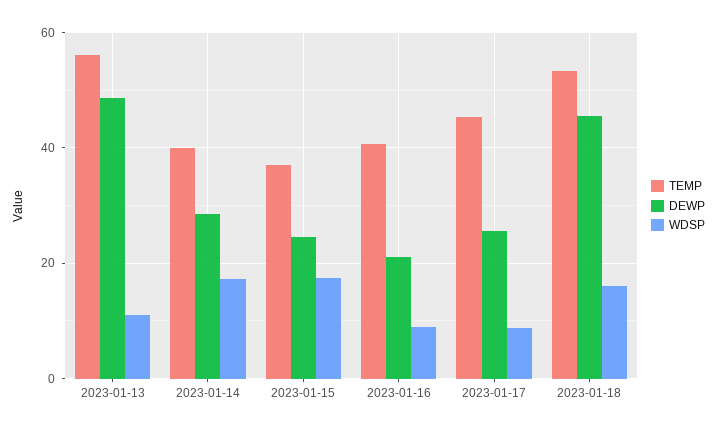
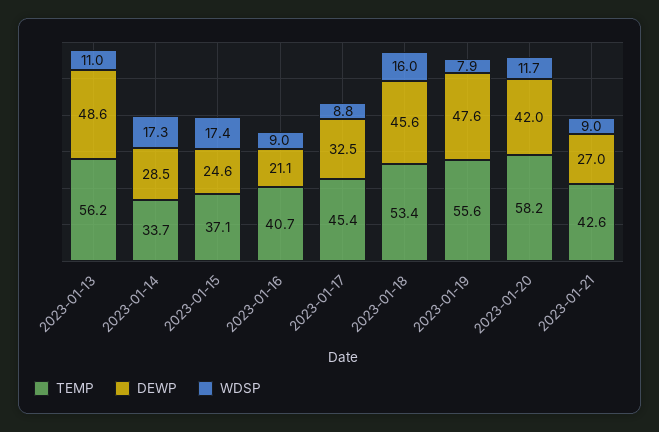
TEMP, 2023-01-14: 40 -> 33.7
DEWP, 2023-01-17: 26 -> 32.5
TEMP, 2023-01-19: none -> 55.6
DEWP, 2023-01-19: none -> 47.6
WDSP, 2023-01-19: none -> 7.9
TEMP, 2023-01-20: none -> 58.2
DEWP, 2023-01-20: none -> 42
WDSP, 2023-01-20: none -> 11.7
TEMP, 2023-01-21: none -> 42.6
DEWP, 2023-01-21: none -> 27
WDSP, 2023-01-21: none -> 9

